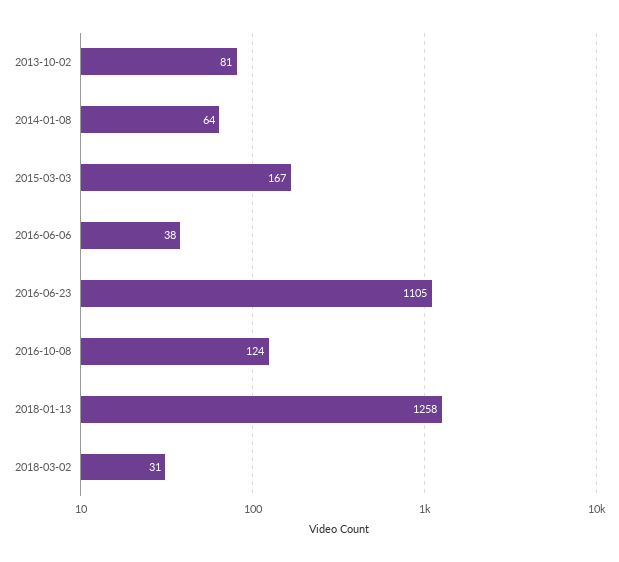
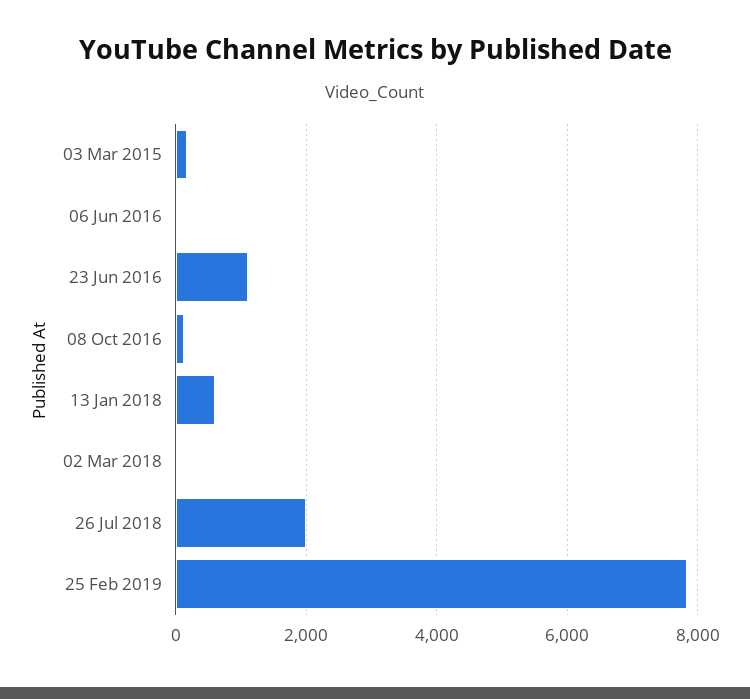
2013-10-02: 81 -> none
2014-01-08: 64 -> none
2018-01-13: 1258 -> 600
26 Jul 2018: none -> 2000
25 Feb 2019: none -> 7800

